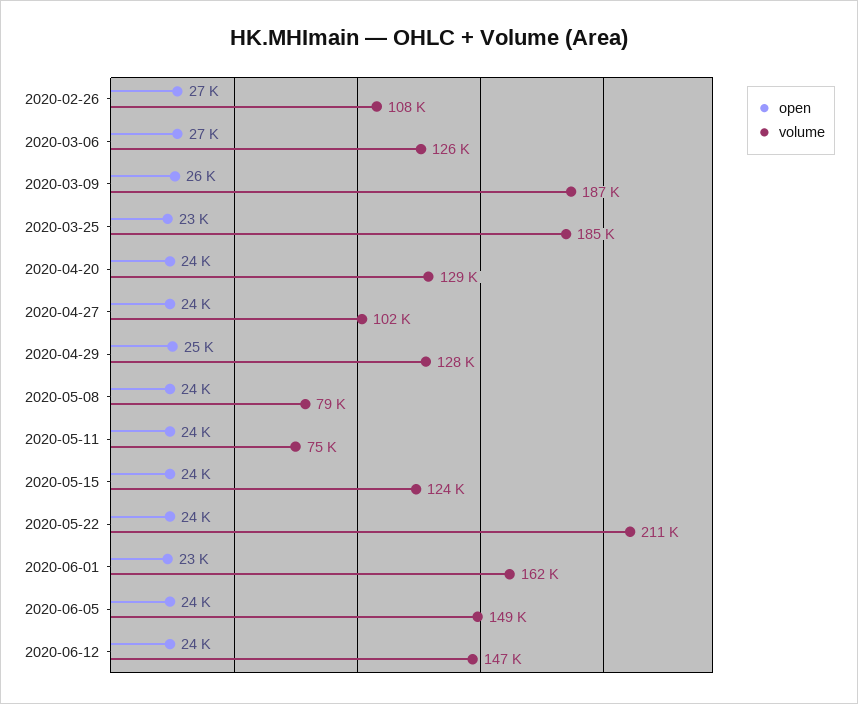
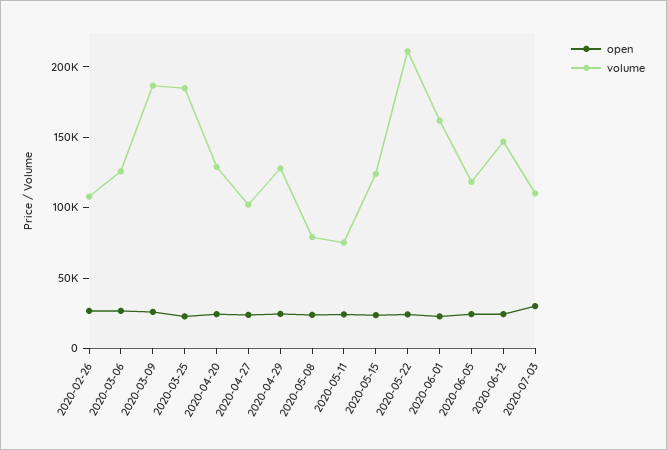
volume, 2020-06-05: 149000 -> 120000
open, 2020-07-03: none -> 30000
volume, 2020-07-03: none -> 110000

